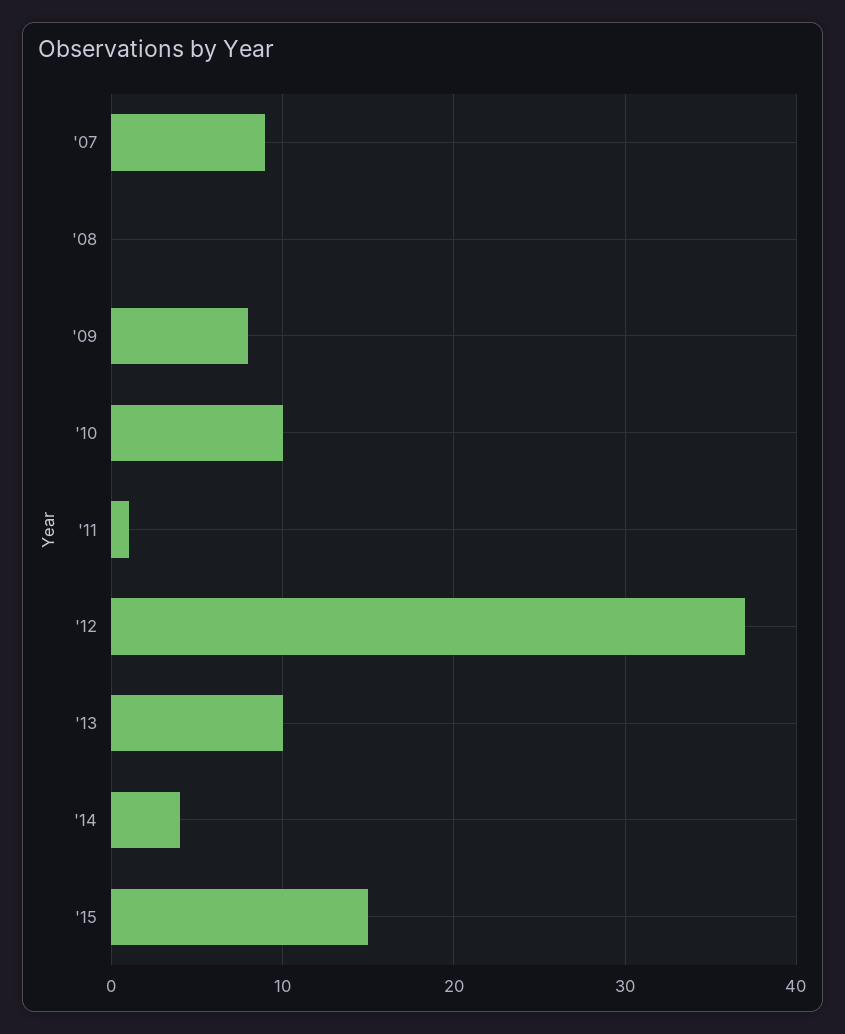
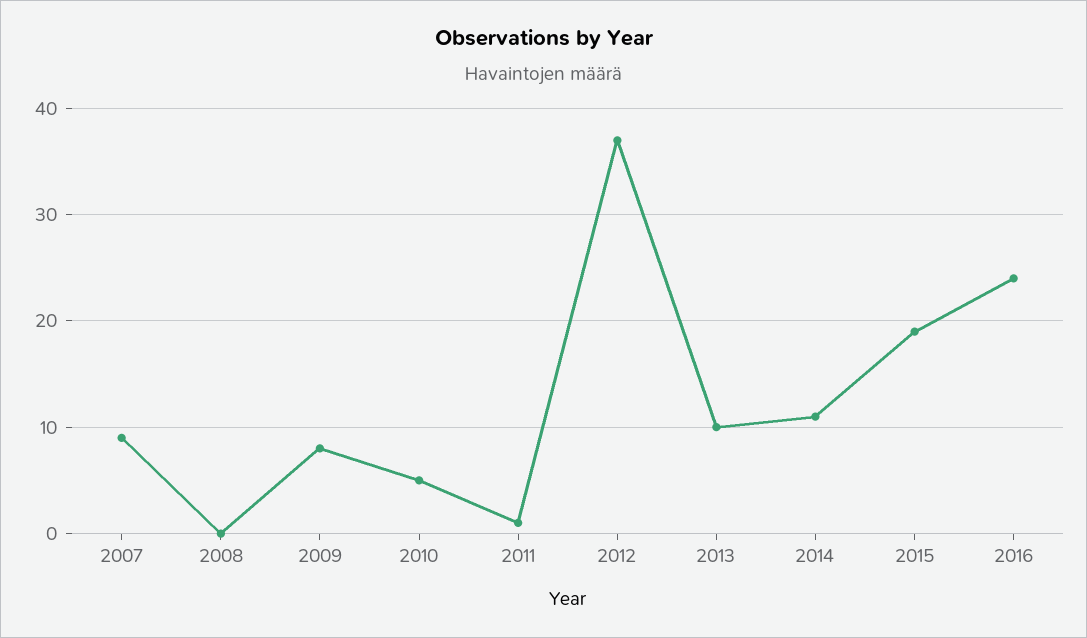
'10: 10 -> 5
'14: 4 -> 11
'15: 15 -> 19
2016: none -> 24

